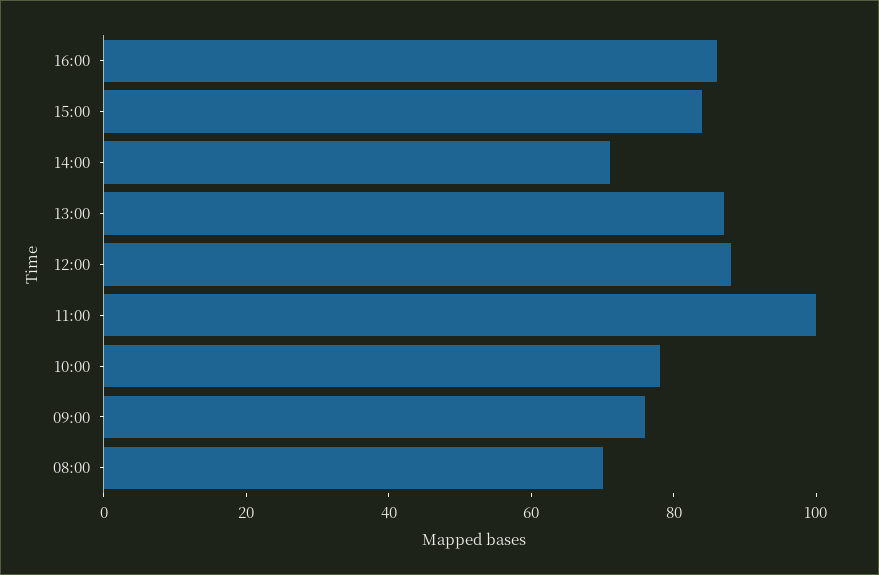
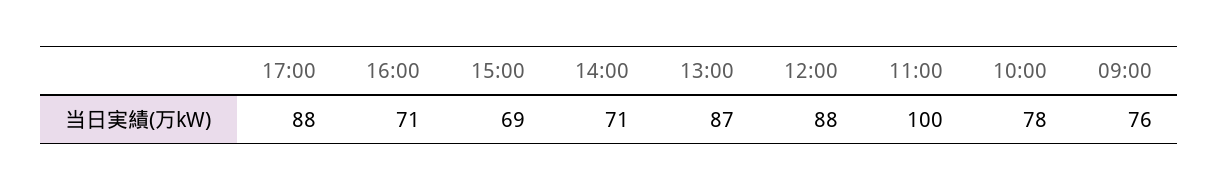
16:00: 85 -> 71
15:00: 85 -> 69
08:00: 70 -> none
17:00: none -> 88

